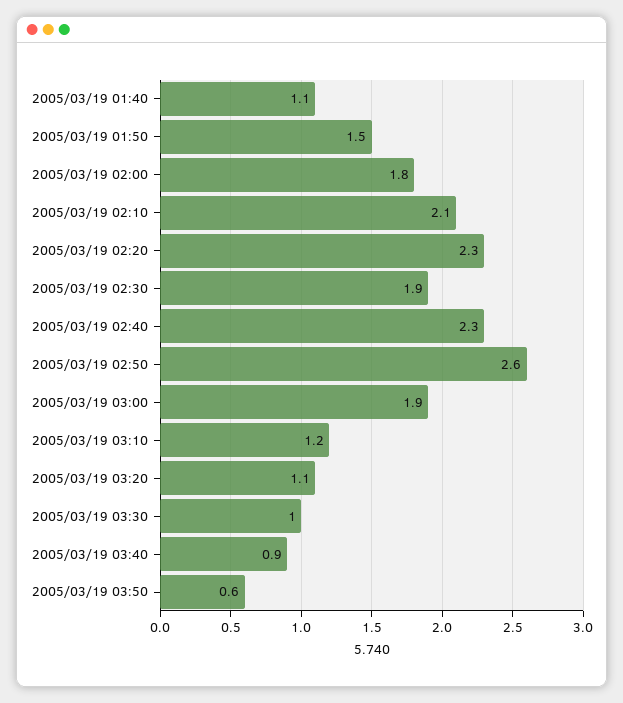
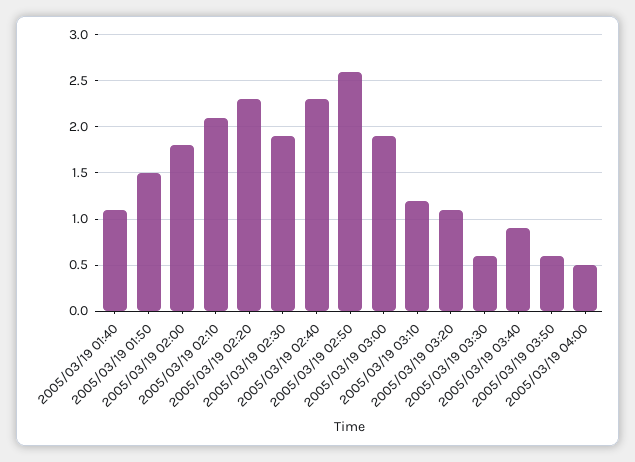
2005/03/19 03:30: 1 -> 0.6
2005/03/19 04:00: none -> 0.5

